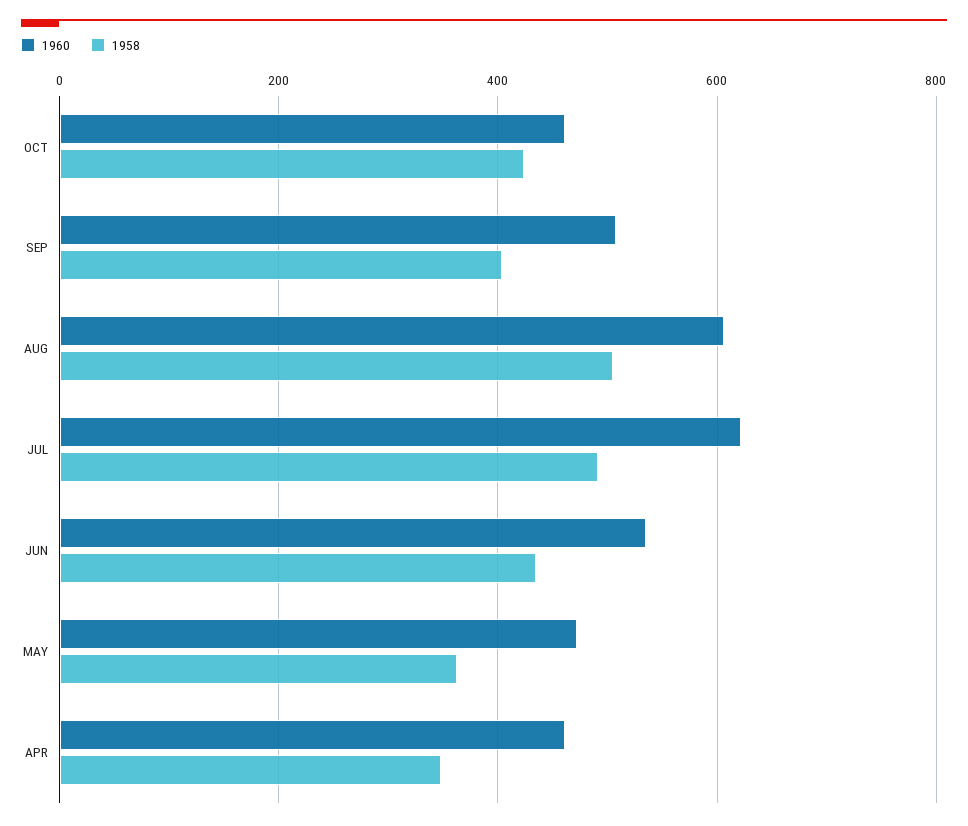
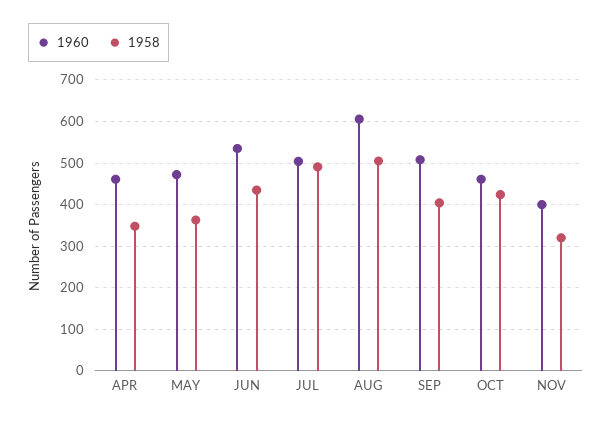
1960, JUL: 620 -> 500
1960, NOV: none -> 400
1958, NOV: none -> 320

